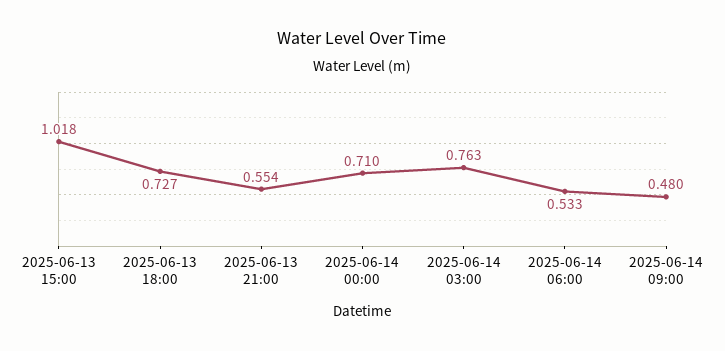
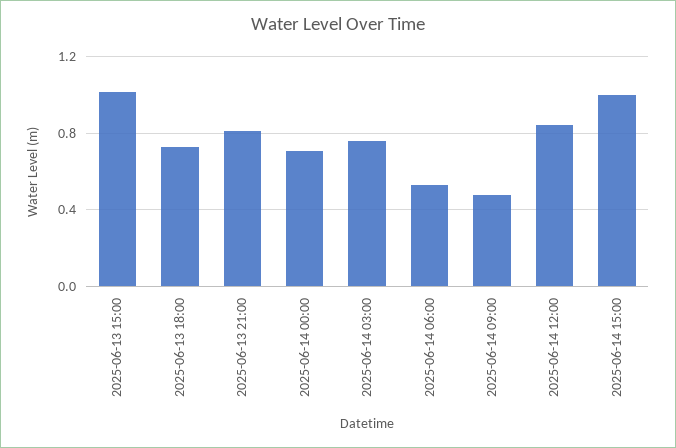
2025-06-13 21:00: 0.554 -> 0.8
2025-06-14 12:00: none -> 0.85
2025-06-14 15:00: none -> 1

